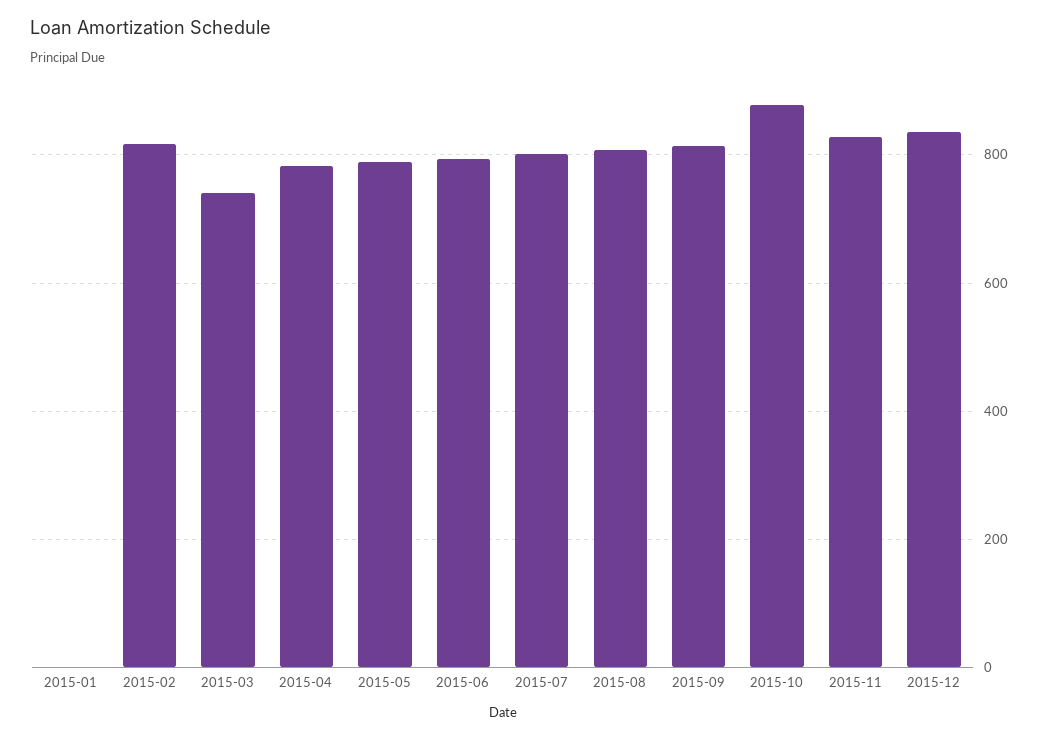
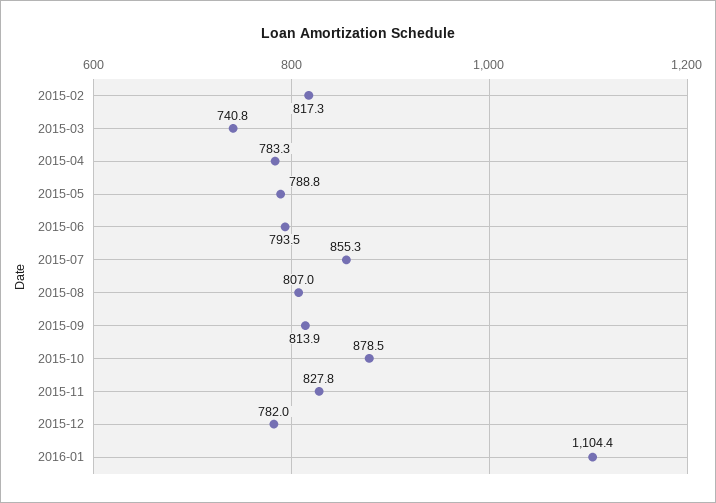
2015-01: 0 -> none
2015-07: 800 -> 855.3
2015-12: 840 -> 782
2016-01: none -> 1104.4

